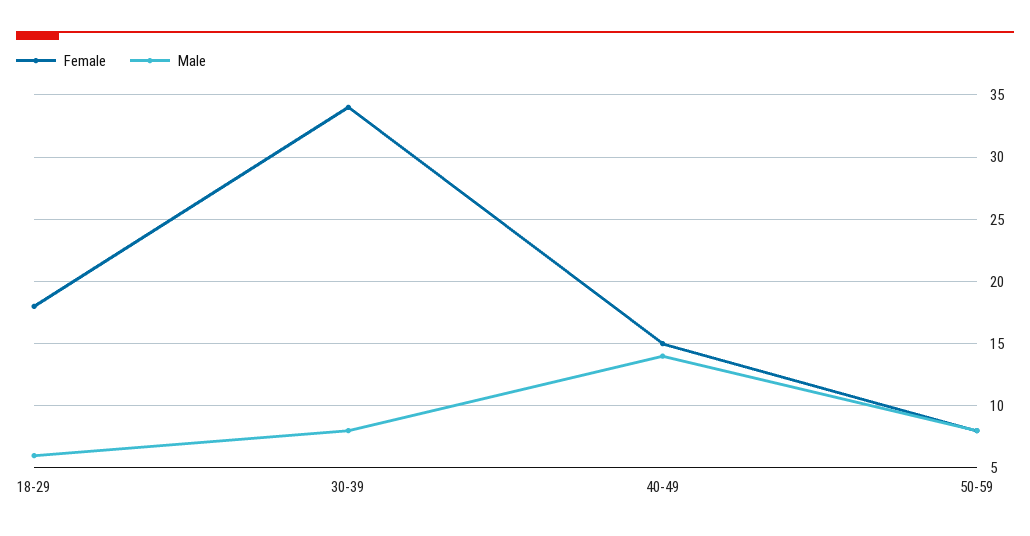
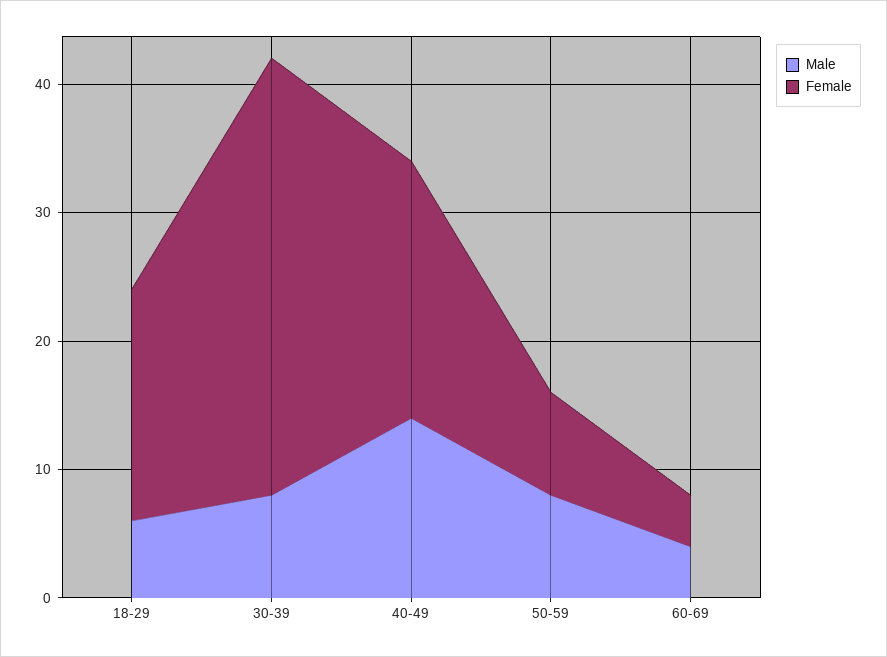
Female, 40-49: 15 -> 20
Male, 60-69: none -> 4
Female, 60-69: none -> 4

